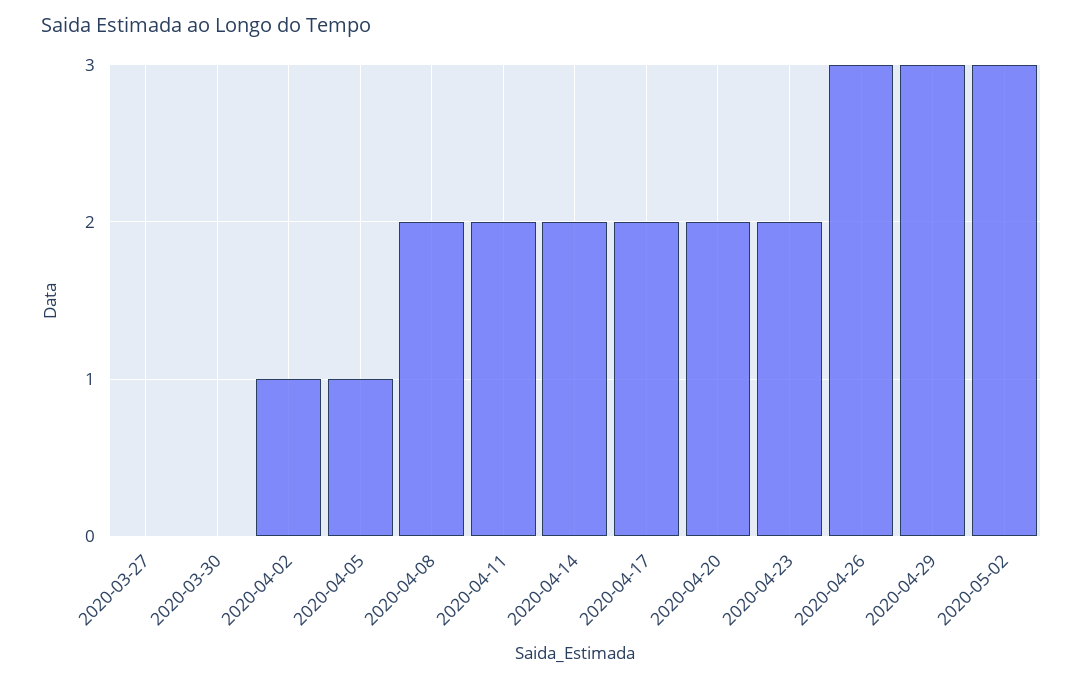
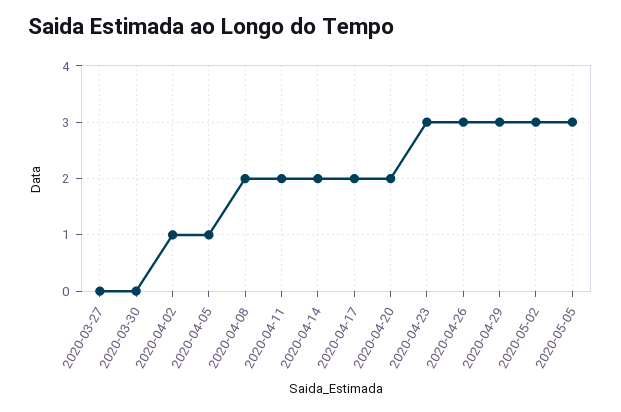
2020-04-23: 2 -> 3
2020-05-05: none -> 3

